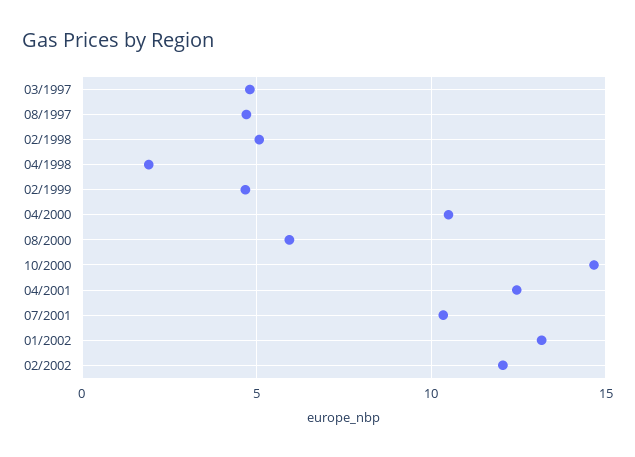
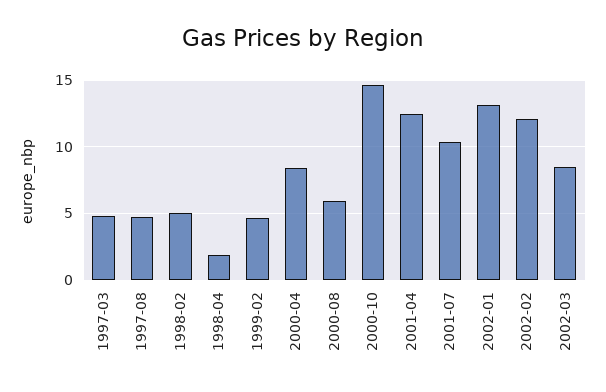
04/2000: 10.5 -> 8.5
2002-03: none -> 8.5

